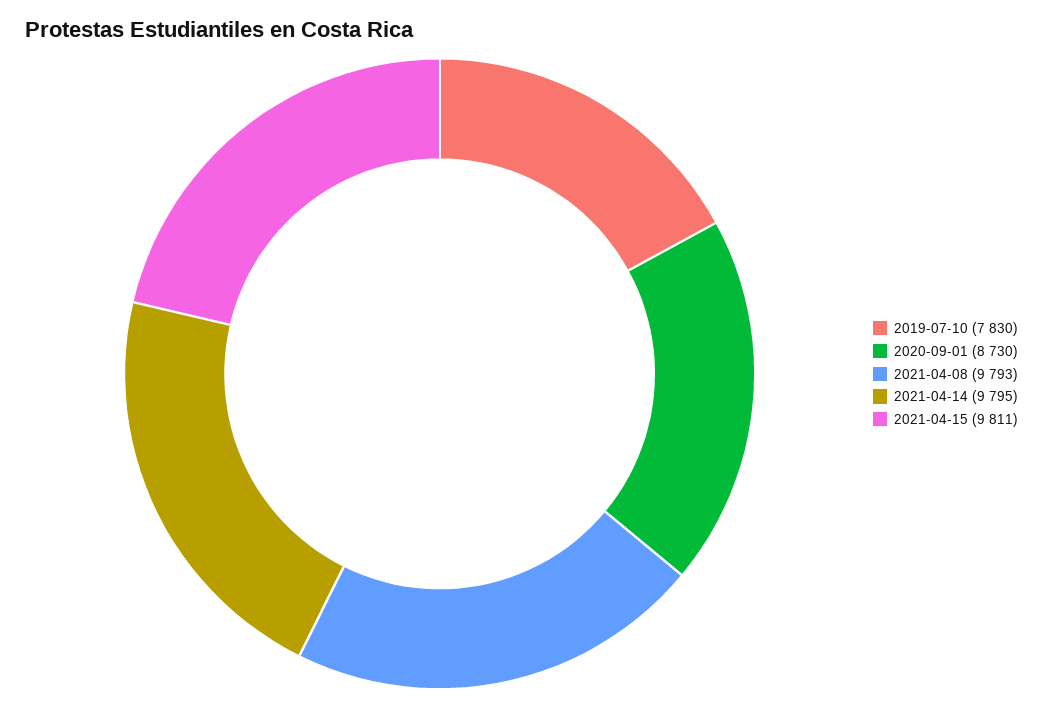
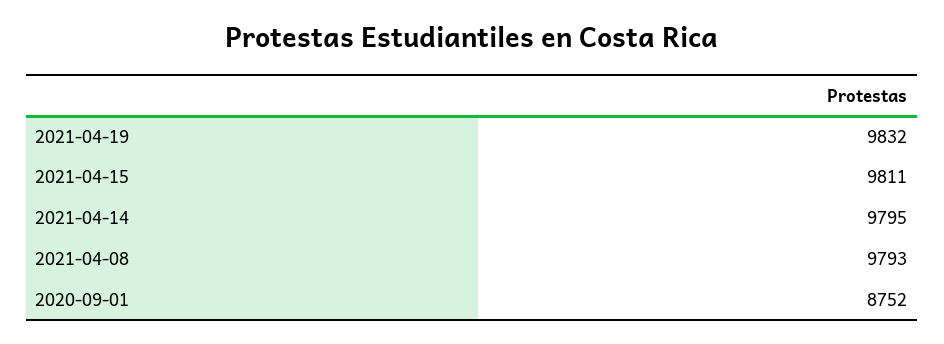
2019-07-10: 7830 -> none
2020-09-01: 8730 -> 8752
2021-04-19: none -> 9832

